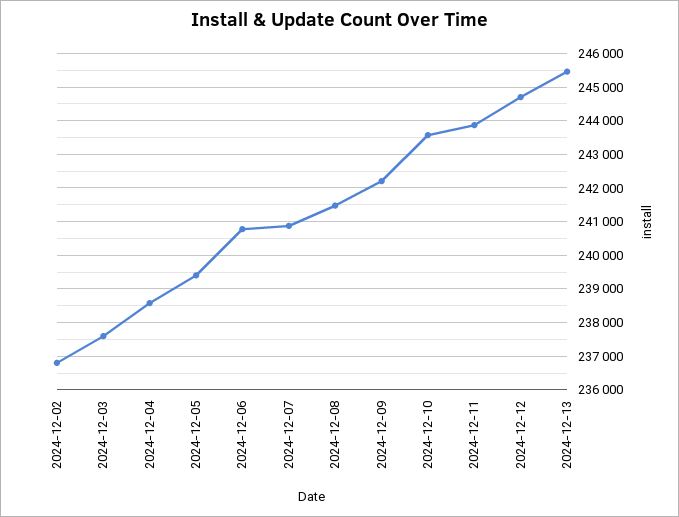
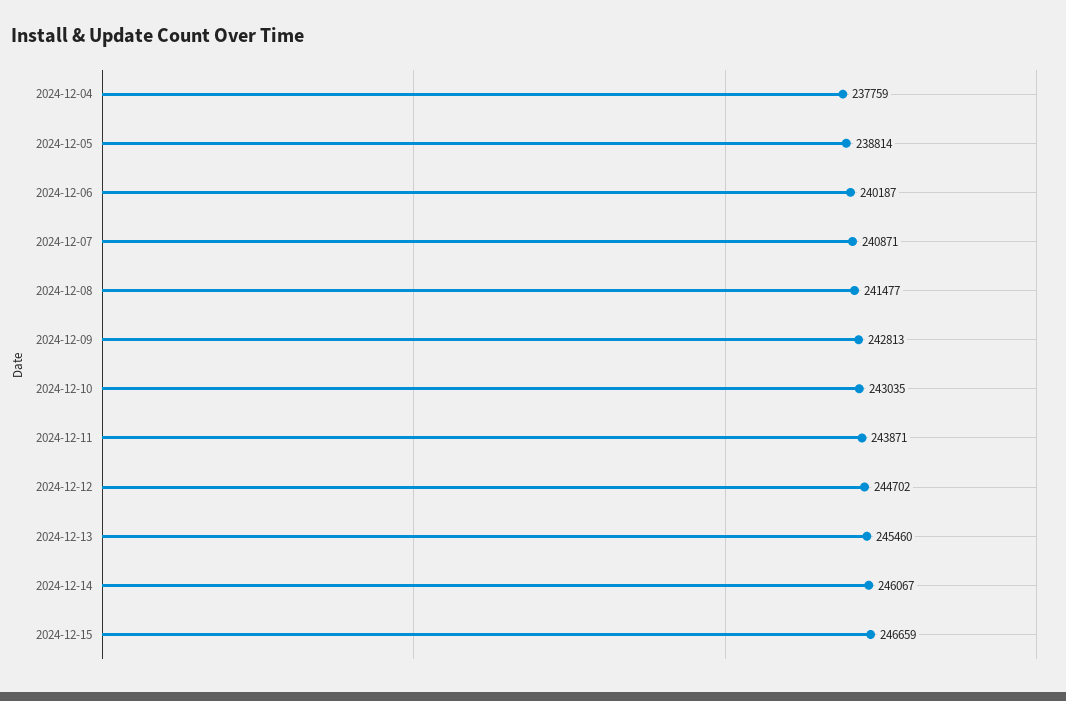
2024-12-02: 236800 -> none
2024-12-03: 237600 -> none
2024-12-04: 238600 -> 237759
2024-12-05: 239400 -> 238814
2024-12-06: 240800 -> 240187
2024-12-09: 242200 -> 242813
2024-12-10: 243600 -> 243035
2024-12-14: none -> 246067
2024-12-15: none -> 246659

